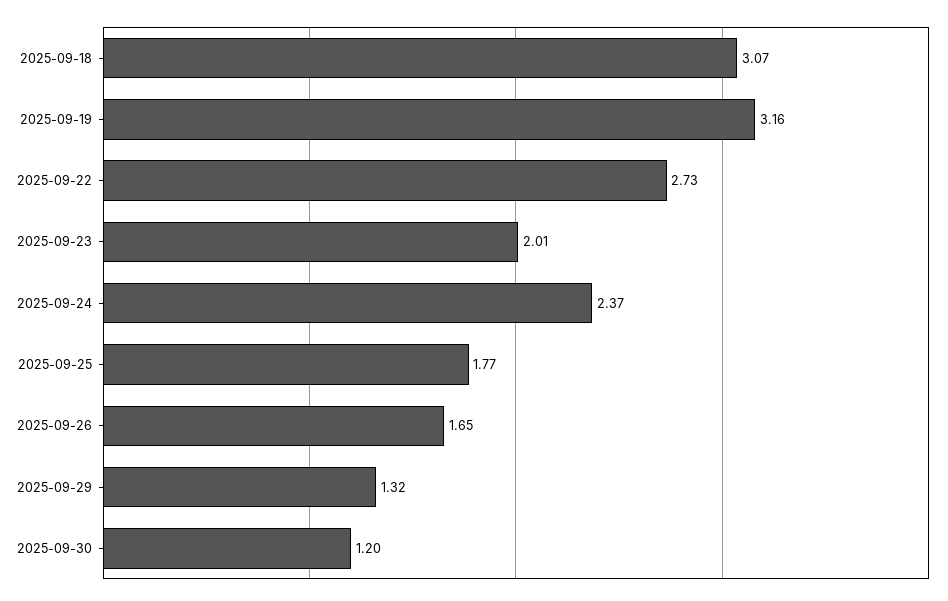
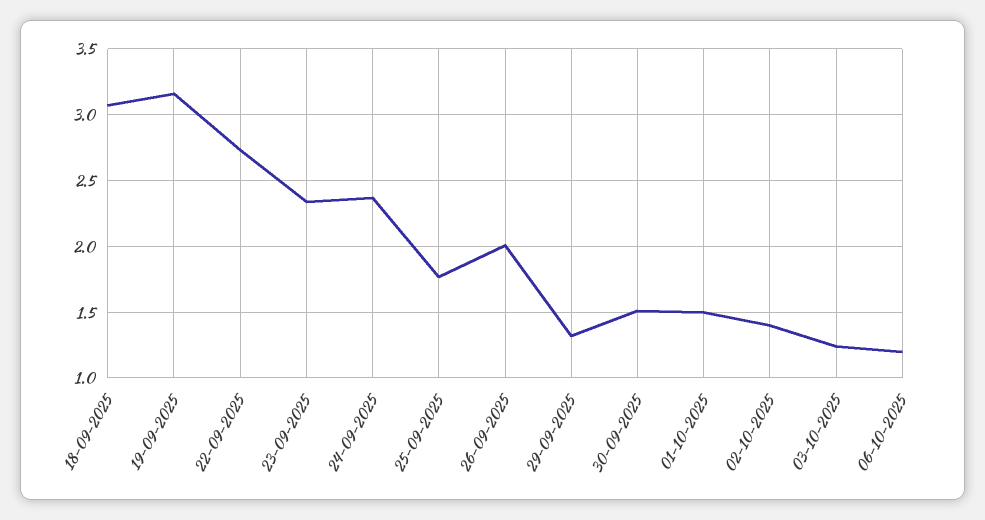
2025-09-23: 2.01 -> 2.35
2025-09-26: 1.65 -> 2
2025-09-30: 1.2 -> 1.5
01-10-2025: none -> 1.5
02-10-2025: none -> 1.4
03-10-2025: none -> 1.25
06-10-2025: none -> 1.2

